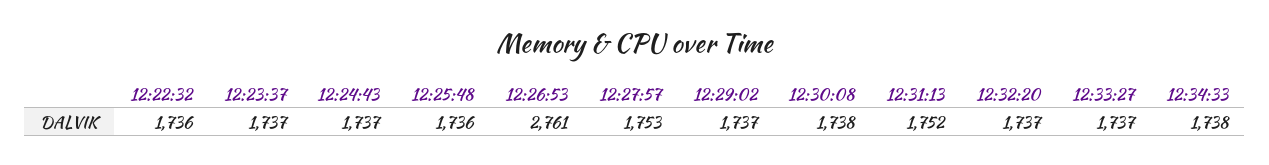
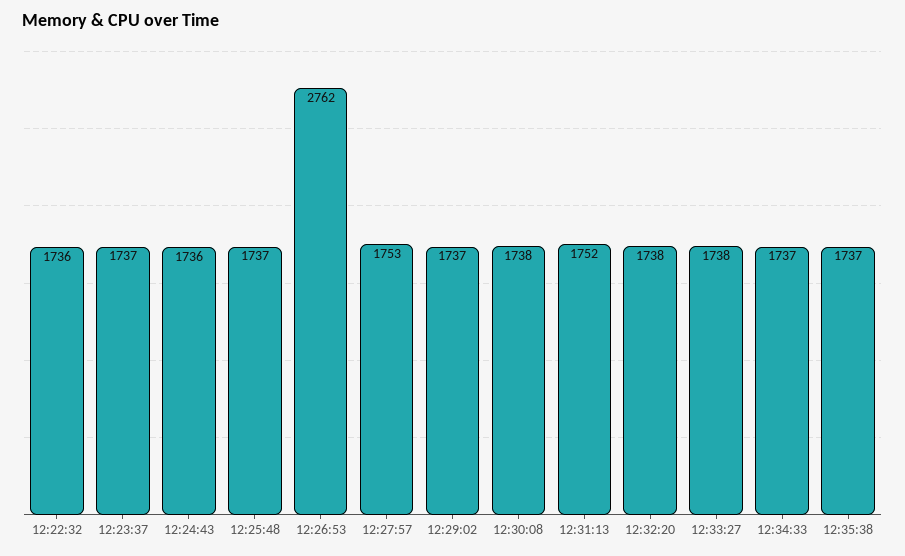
12:24:43: 1737 -> 1736
12:25:48: 1736 -> 1737
12:26:53: 2761 -> 2762
12:32:20: 1737 -> 1738
12:33:27: 1737 -> 1738
12:34:33: 1738 -> 1737
12:35:38: none -> 1737

